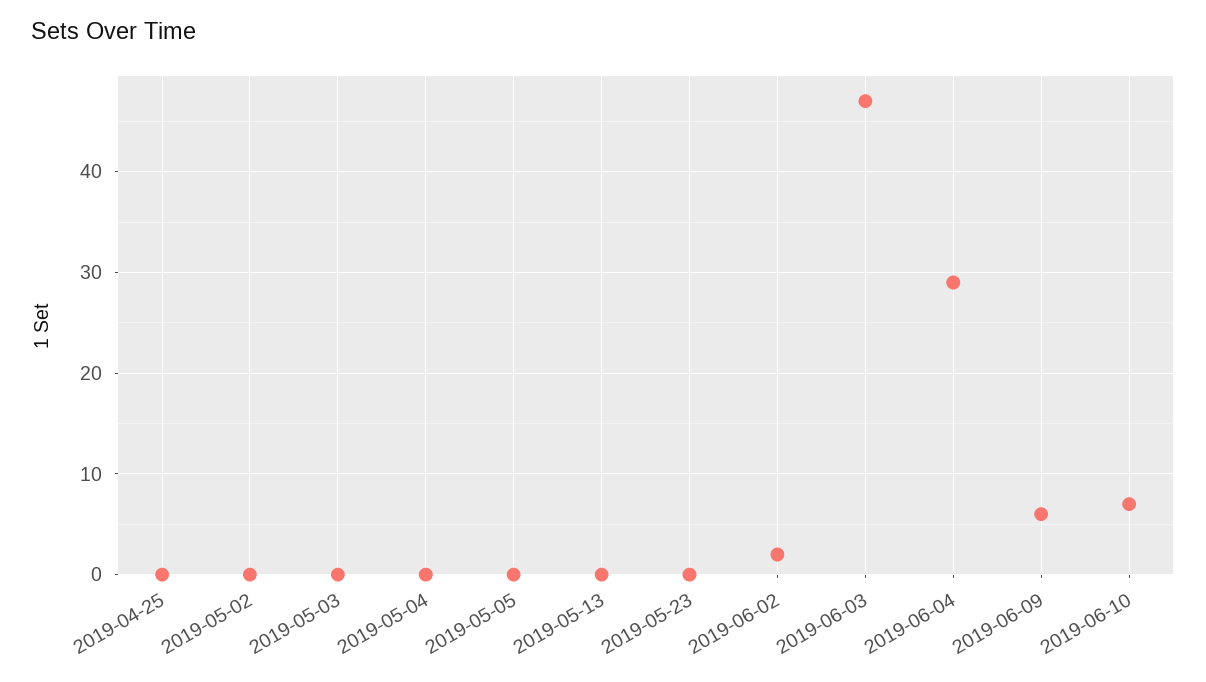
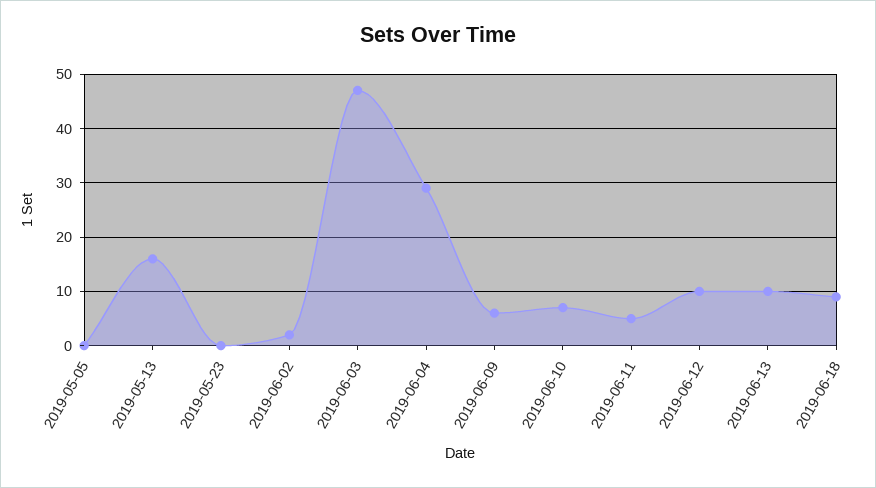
2019-04-25: 0 -> none
2019-05-02: 0 -> none
2019-05-03: 0 -> none
2019-05-04: 0 -> none
2019-05-13: 0 -> 15
2019-06-11: none -> 5
2019-06-12: none -> 10
2019-06-13: none -> 10
2019-06-18: none -> 10

